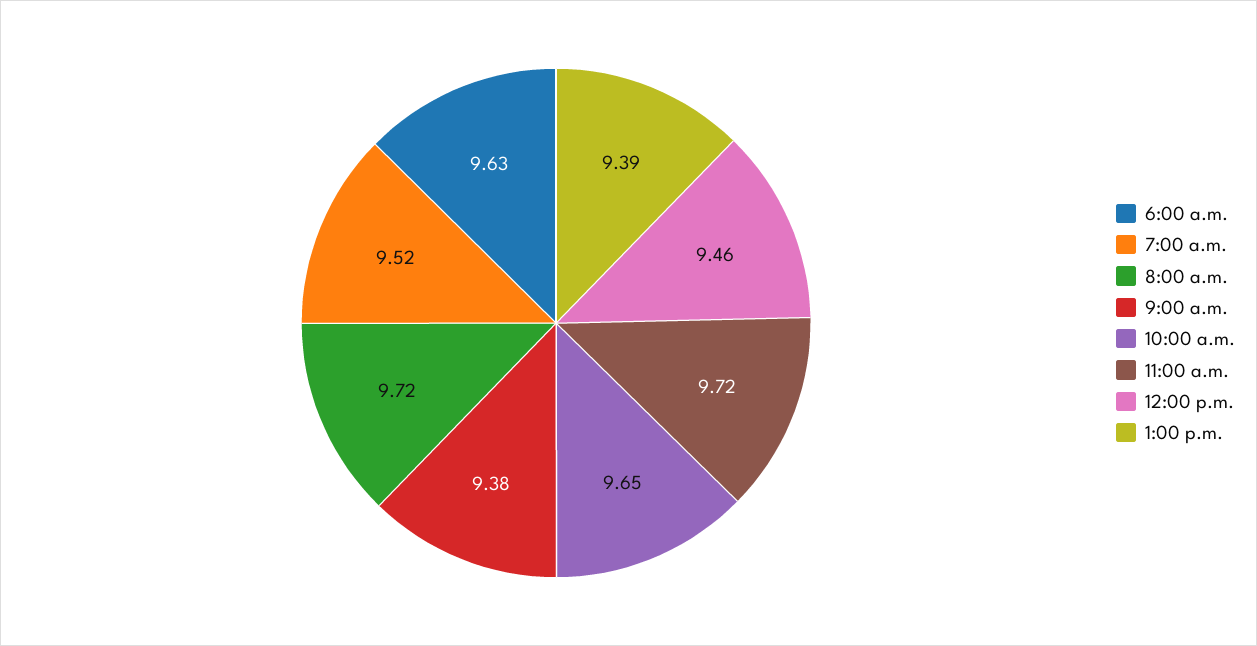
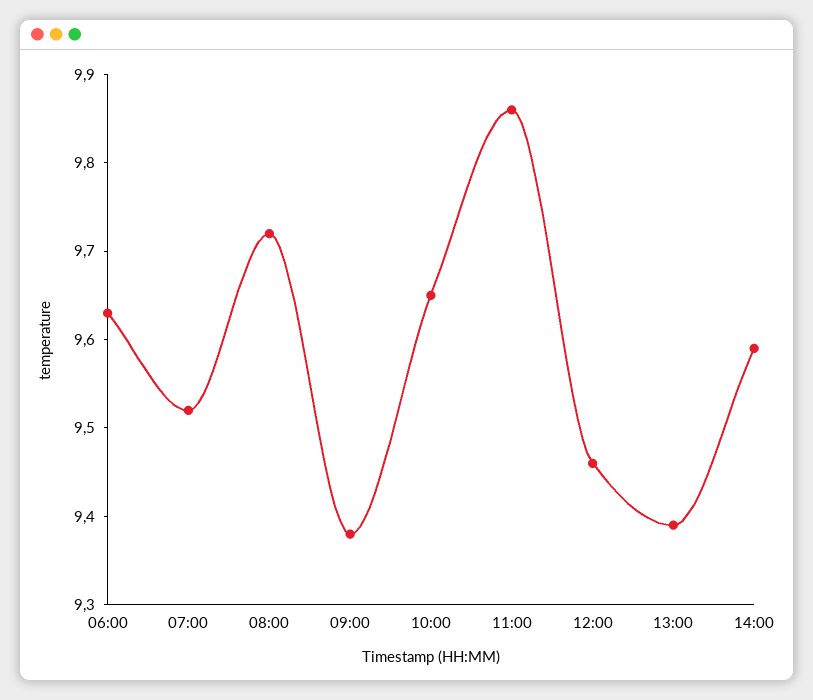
11:00 a.m.: 9.72 -> 9.86
14:00: none -> 9.59

